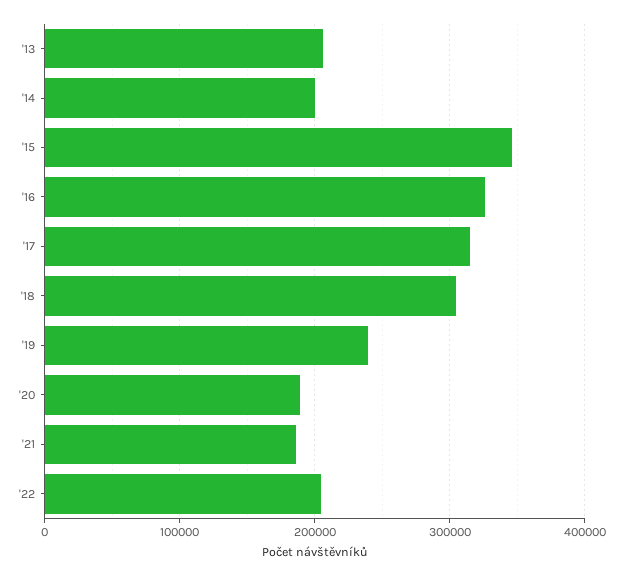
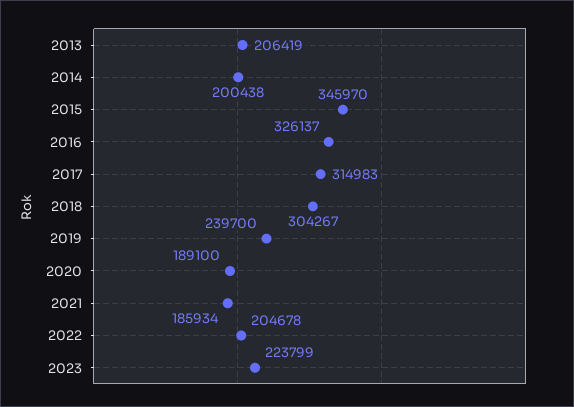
2023: none -> 223799

